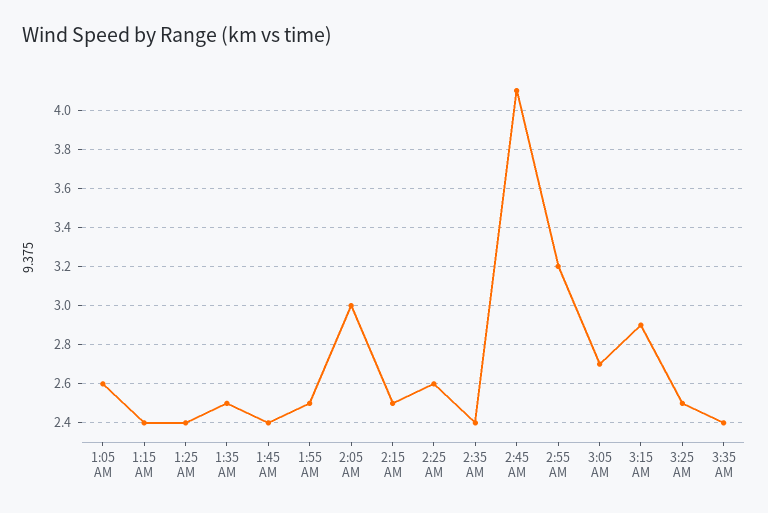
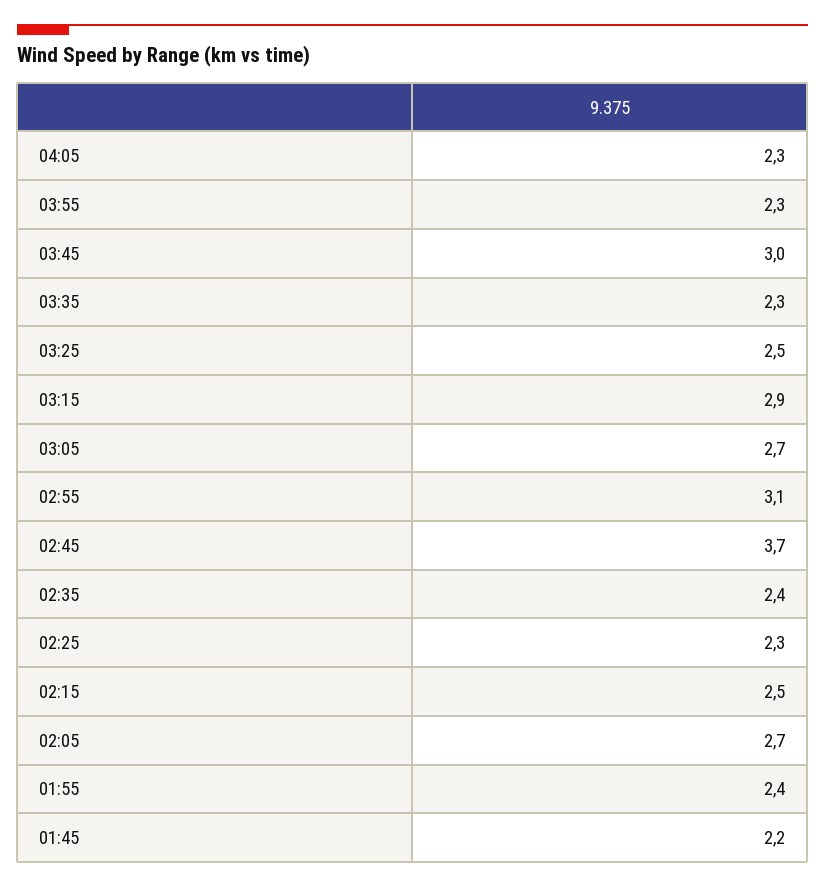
1:05 AM: 2.6 -> none
1:15 AM: 2.4 -> none
1:25 AM: 2.4 -> none
1:35 AM: 2.5 -> none
1:45 AM: 2.4 -> 2.2
1:55 AM: 2.5 -> 2.4
2:05 AM: 3 -> 2.7
2:25 AM: 2.6 -> 2.3
2:45 AM: 4.1 -> 3.7
2:55 AM: 3.2 -> 3.1
3:35 AM: 2.4 -> 2.3
04:05: none -> 2.3
03:55: none -> 2.3
03:45: none -> 3

